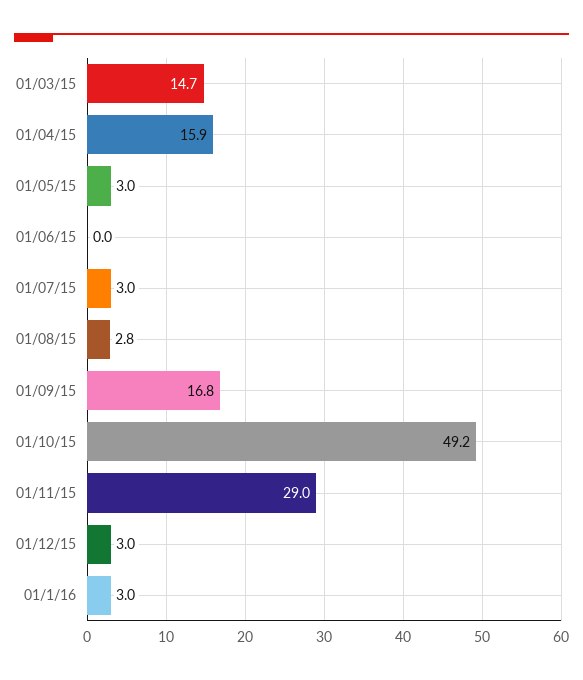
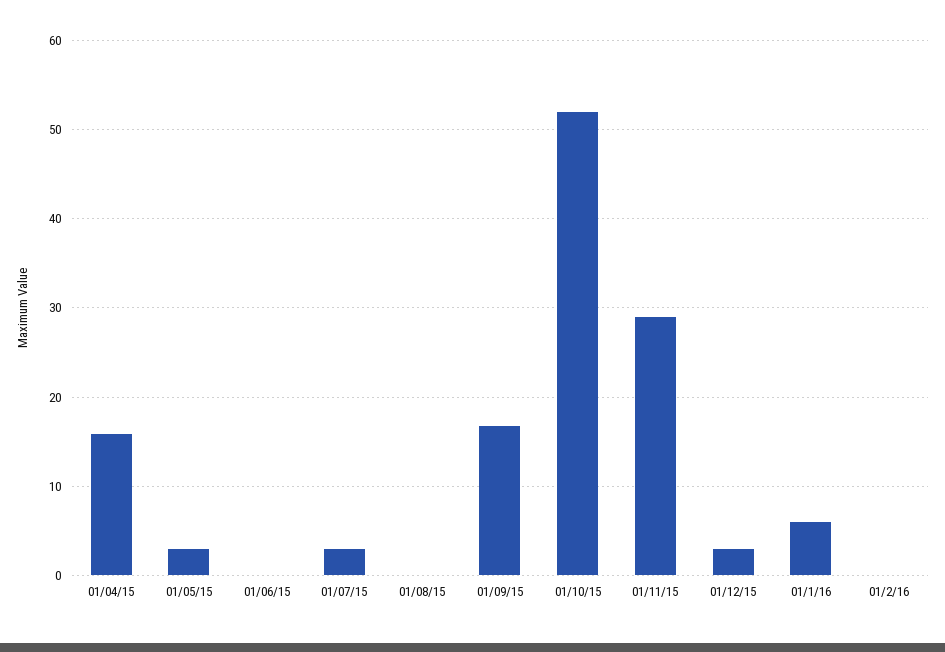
01/03/15: 14.7 -> none
01/08/15: 2.8 -> 0
01/10/15: 49.2 -> 52
01/1/16: 3 -> 6
01/2/16: none -> 0

